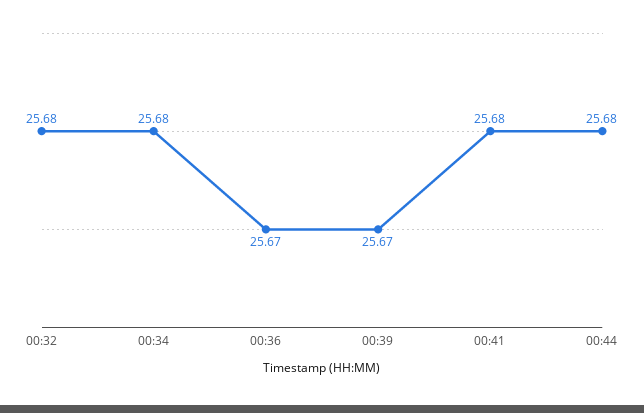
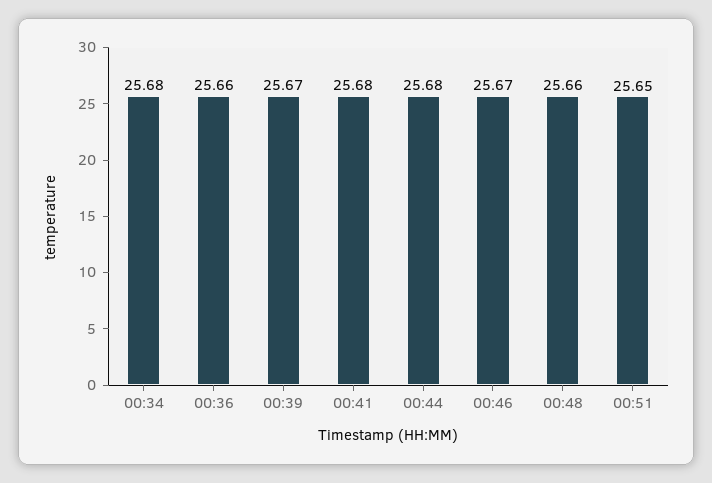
00:32: 25.68 -> none
00:36: 25.67 -> 25.66
00:46: none -> 25.67
00:48: none -> 25.66
00:51: none -> 25.65

